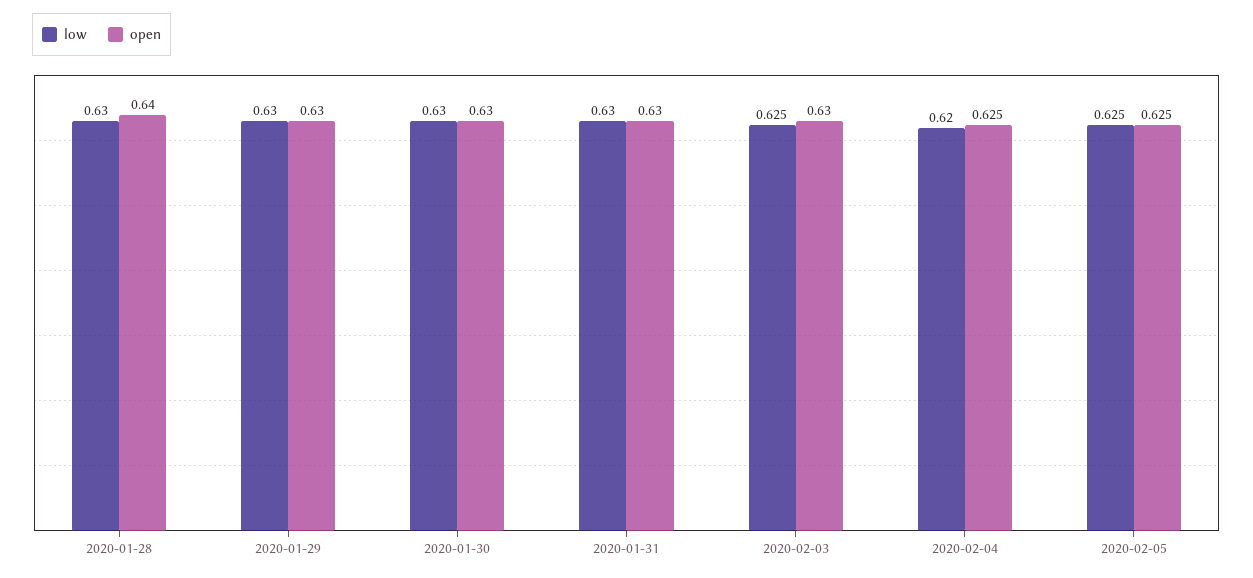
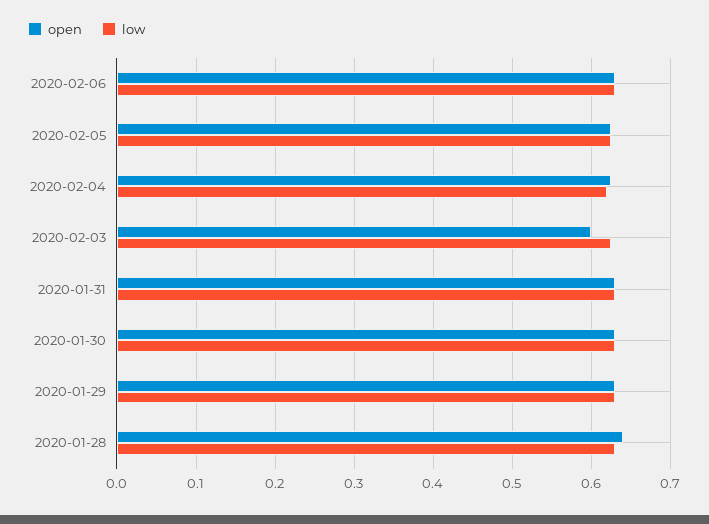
open, 2020-02-03: 0.63 -> 0.6
open, 2020-02-06: none -> 0.63
low, 2020-02-06: none -> 0.63

